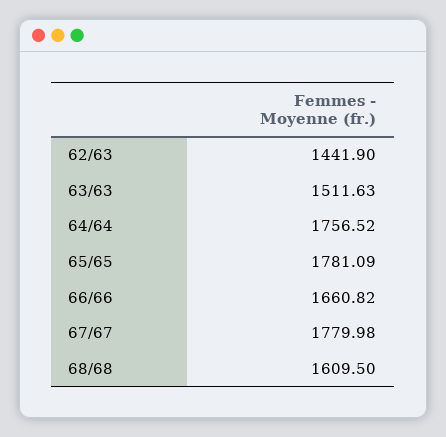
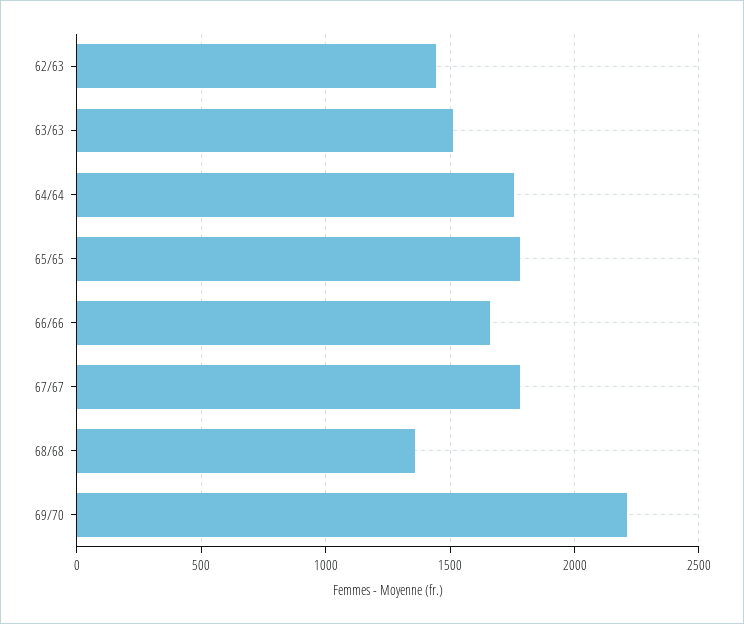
68/68: 1609.5 -> 1350
69/70: none -> 2200

